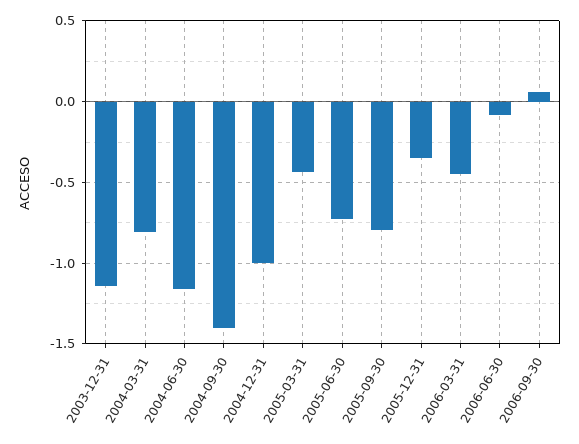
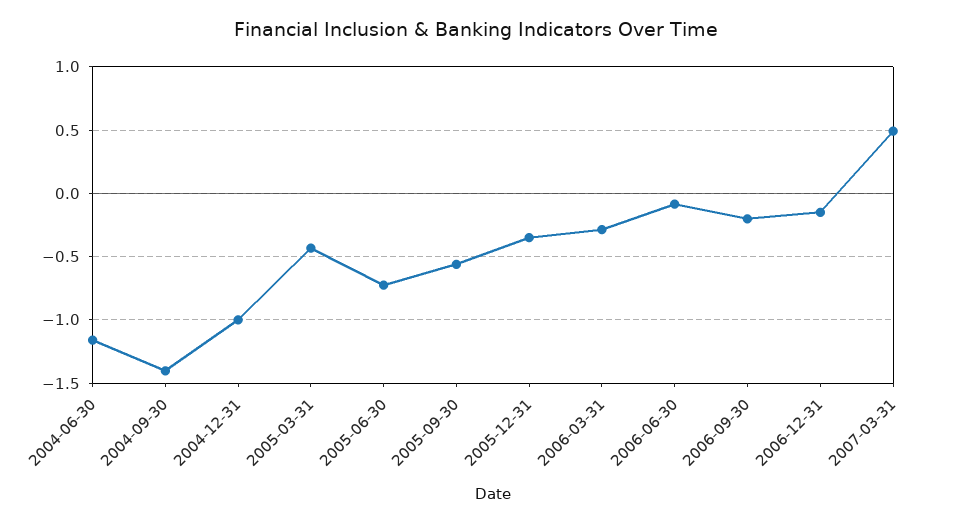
2003-12-31: -1.15 -> none
2004-03-31: -0.8 -> none
2005-09-30: -0.8 -> -0.55
2006-03-31: -0.45 -> -0.3
2006-09-30: 0.05 -> -0.2
2006-12-31: none -> -0.15
2007-03-31: none -> 0.5

